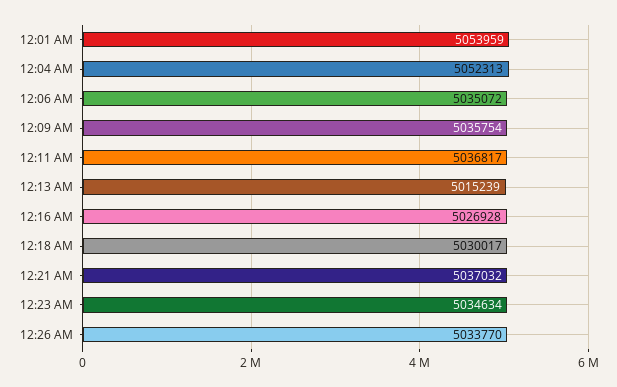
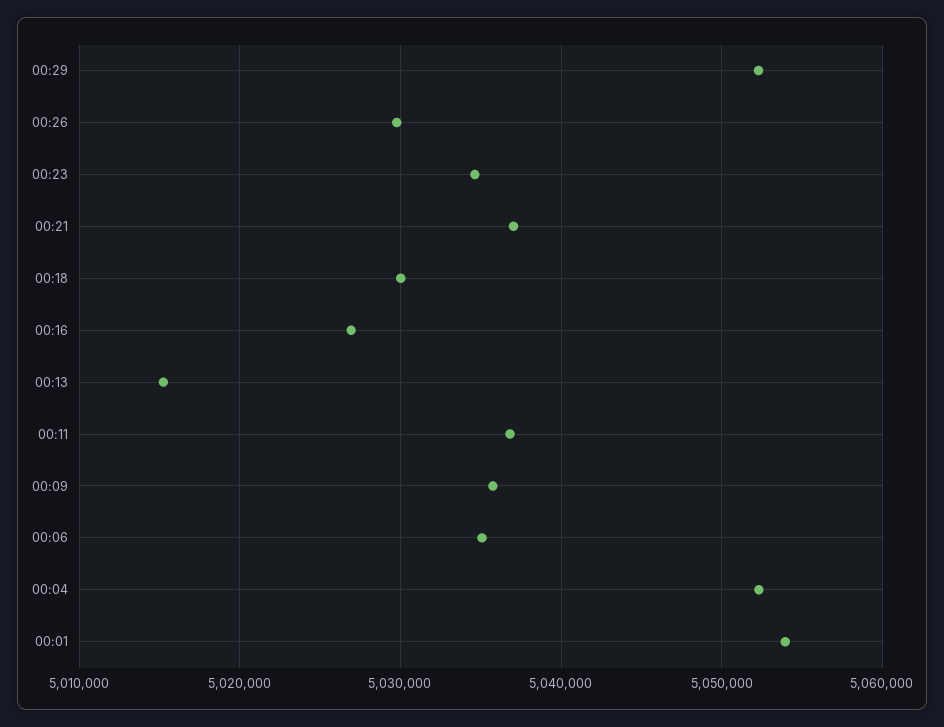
12:26 AM: 5033770 -> 5030000
00:29: none -> 5052000

